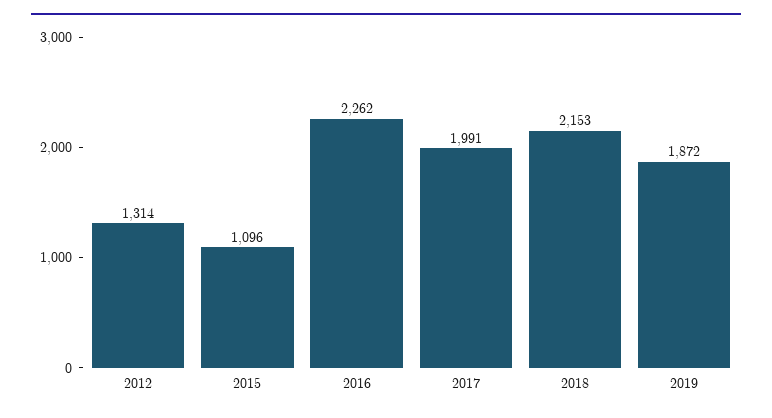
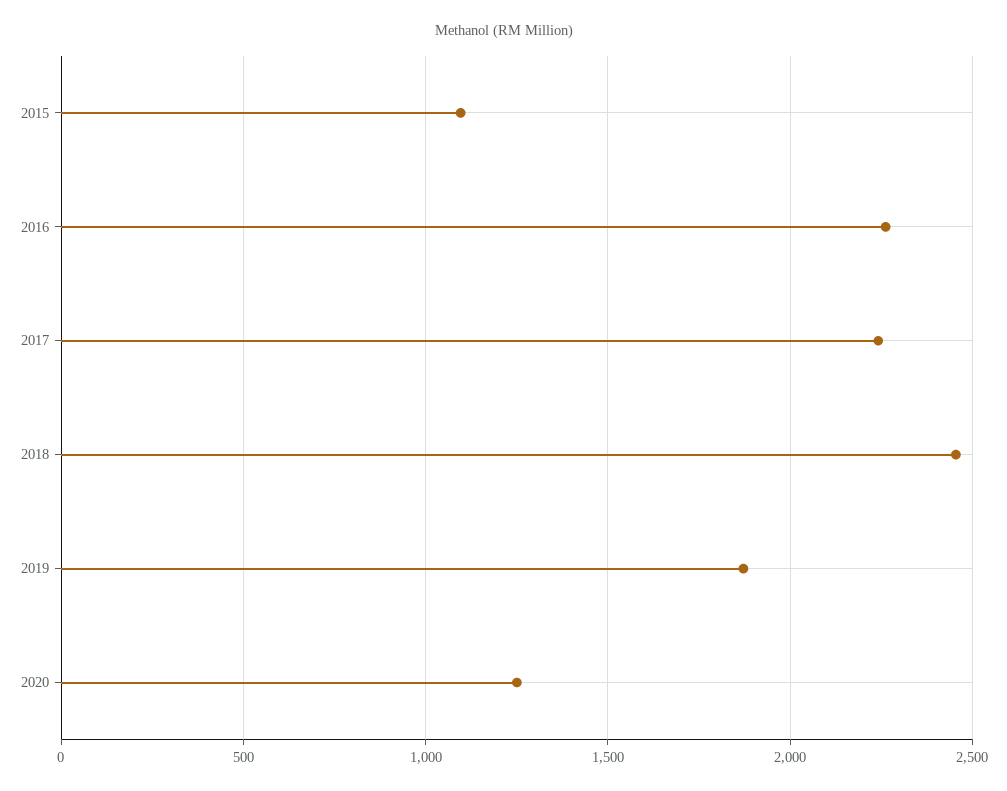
2012: 1314 -> none
2017: 1991 -> 2250
2018: 2153 -> 2450
2020: none -> 1250

